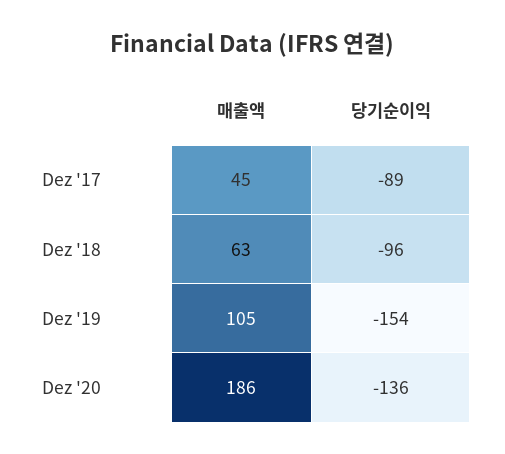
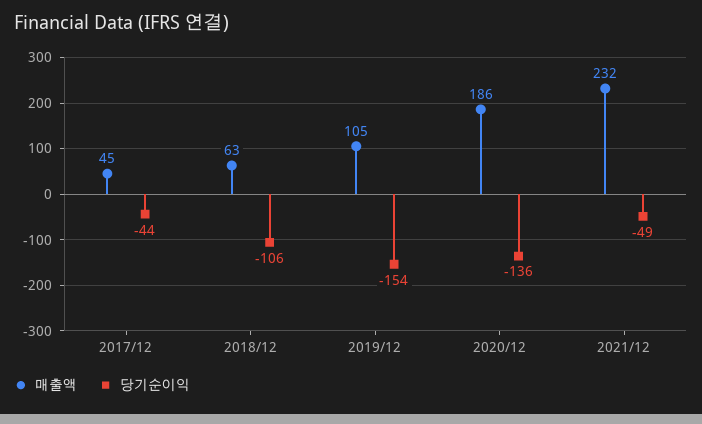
당기순이익, Dez '17: -89 -> -44
당기순이익, Dez '18: -96 -> -106
매출액, 2021/12: none -> 232
당기순이익, 2021/12: none -> -49

